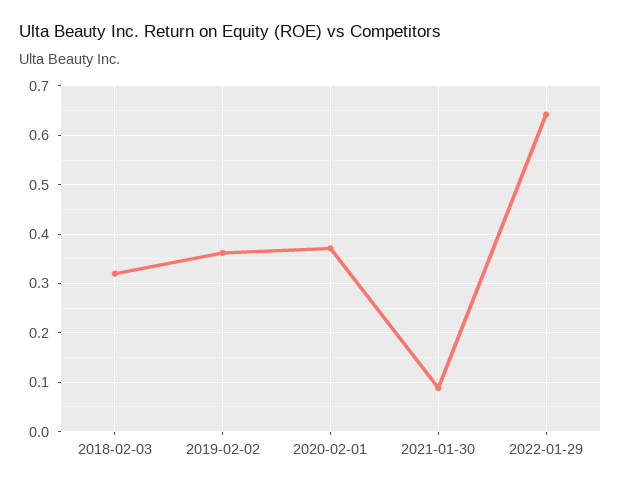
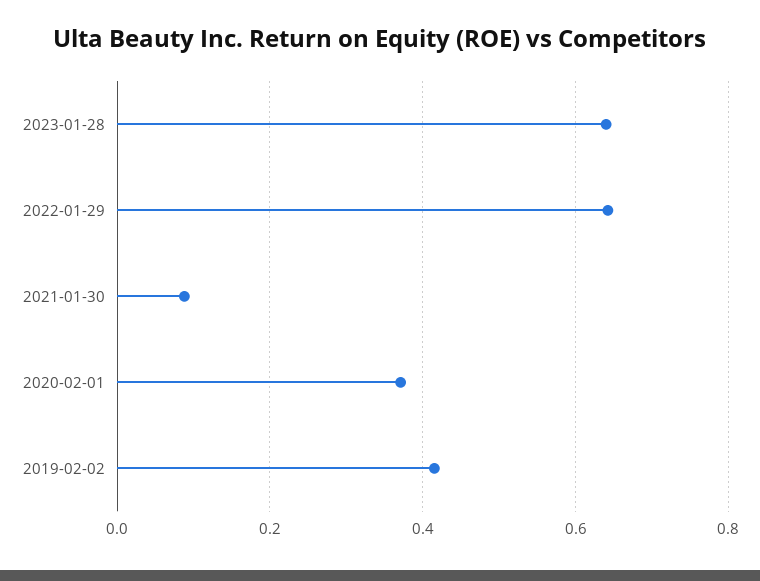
2018-02-03: 0.32 -> none
2019-02-02: 0.36 -> 0.42
2023-01-28: none -> 0.64

